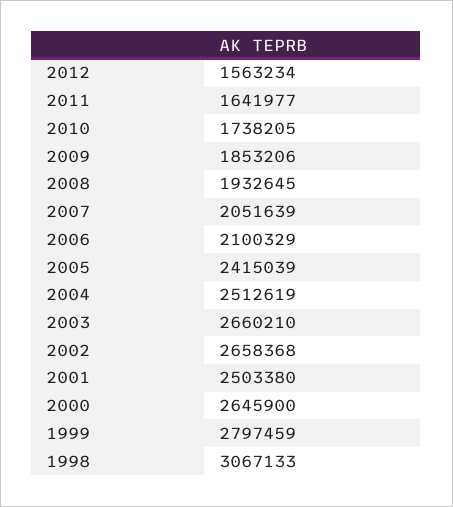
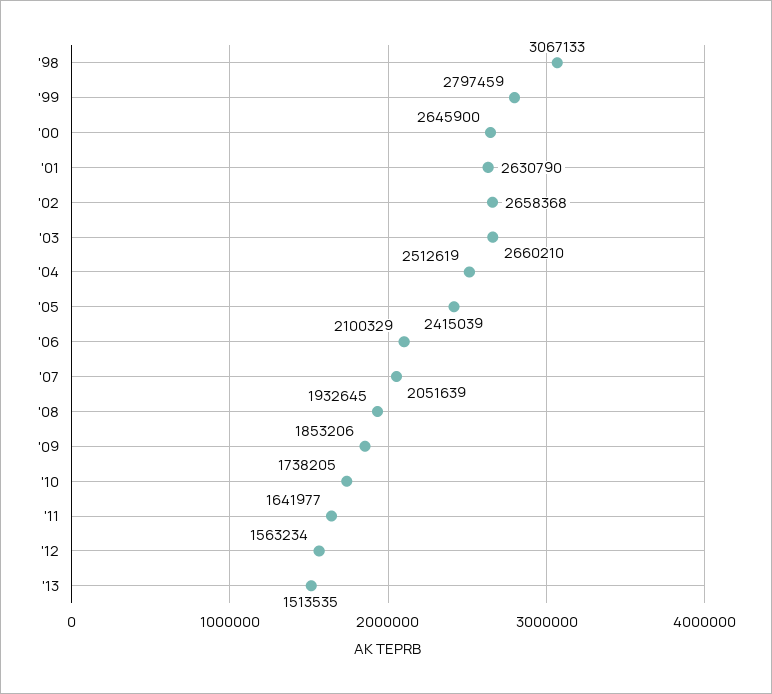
2001: 2503380 -> 2630790
'13: none -> 1513535

